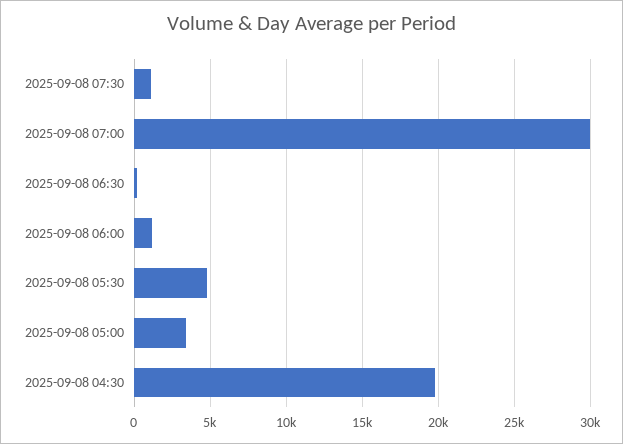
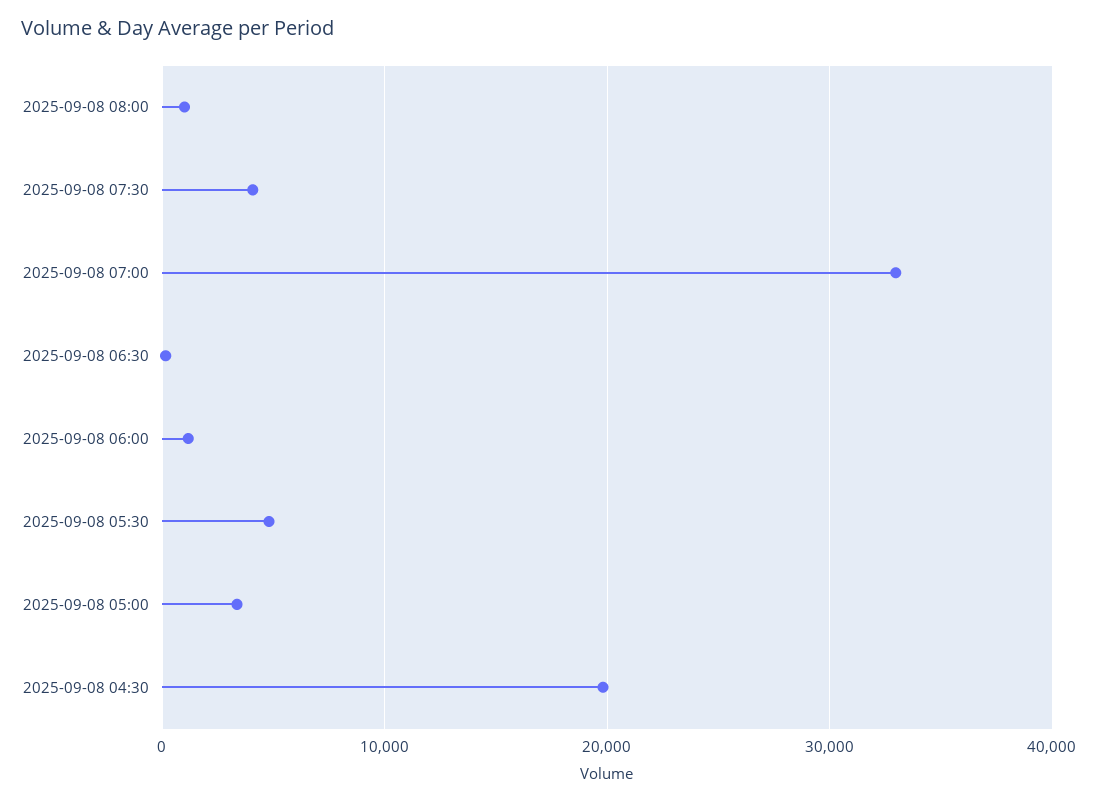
2025-09-08 07:30: 1000 -> 4000
2025-09-08 07:00: 30000 -> 33000
2025-09-08 08:00: none -> 1000

